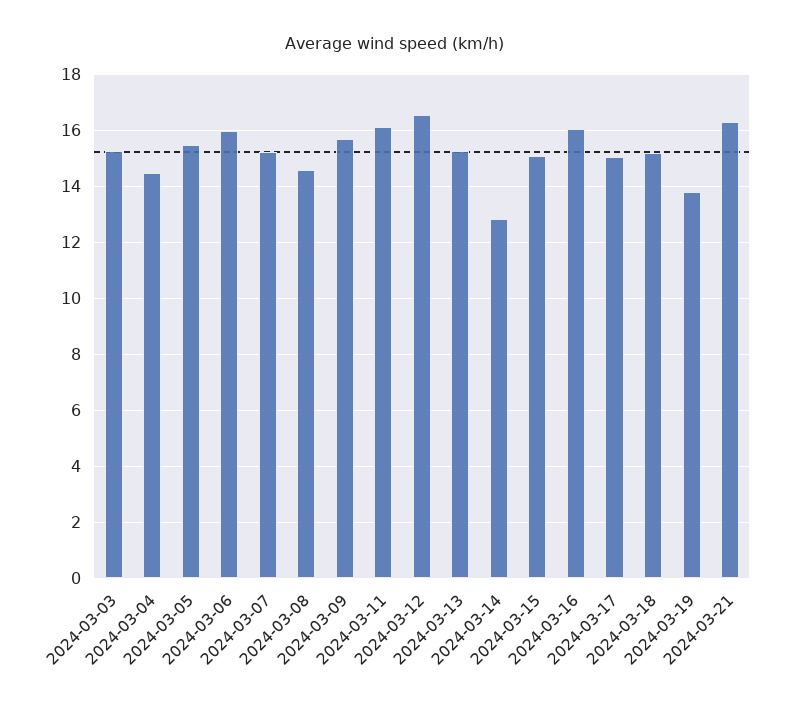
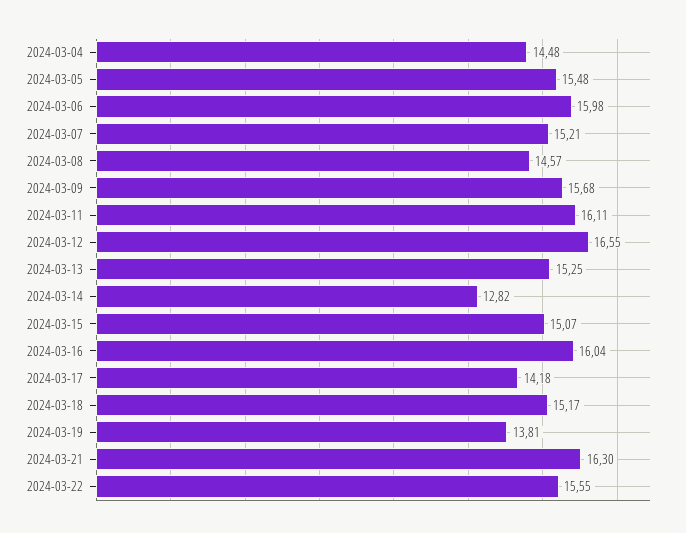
2024-03-03: 15.25 -> none
2024-03-17: 15 -> 14.18
2024-03-22: none -> 15.55

